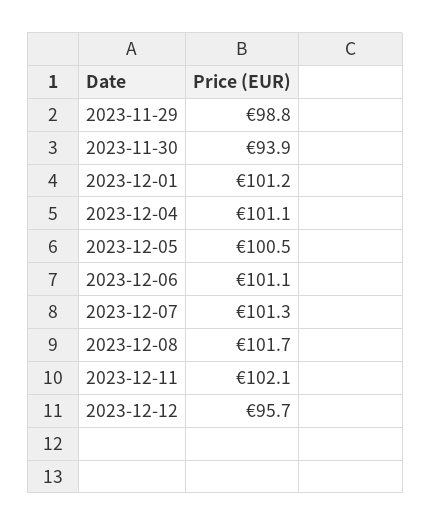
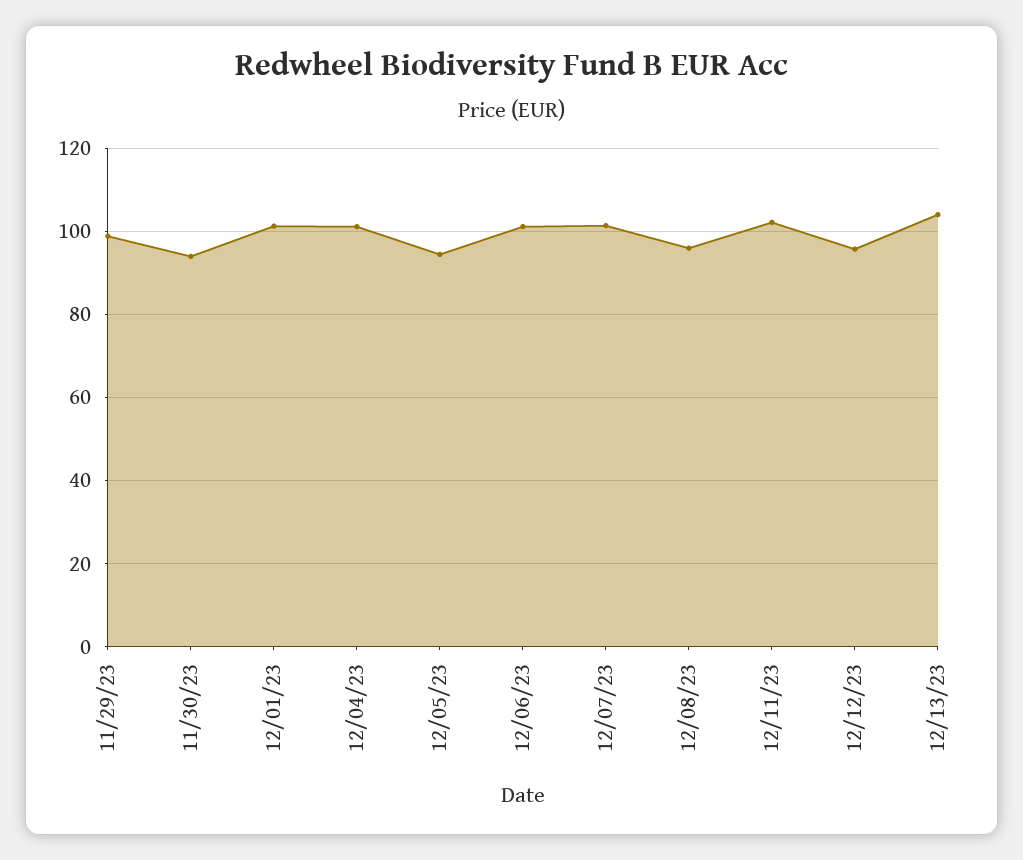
2023-12-05: 100.5 -> 94
2023-12-08: 101.7 -> 96
12/13/23: none -> 104

